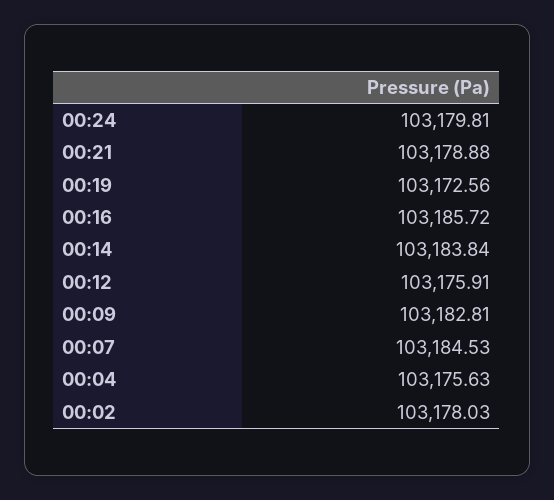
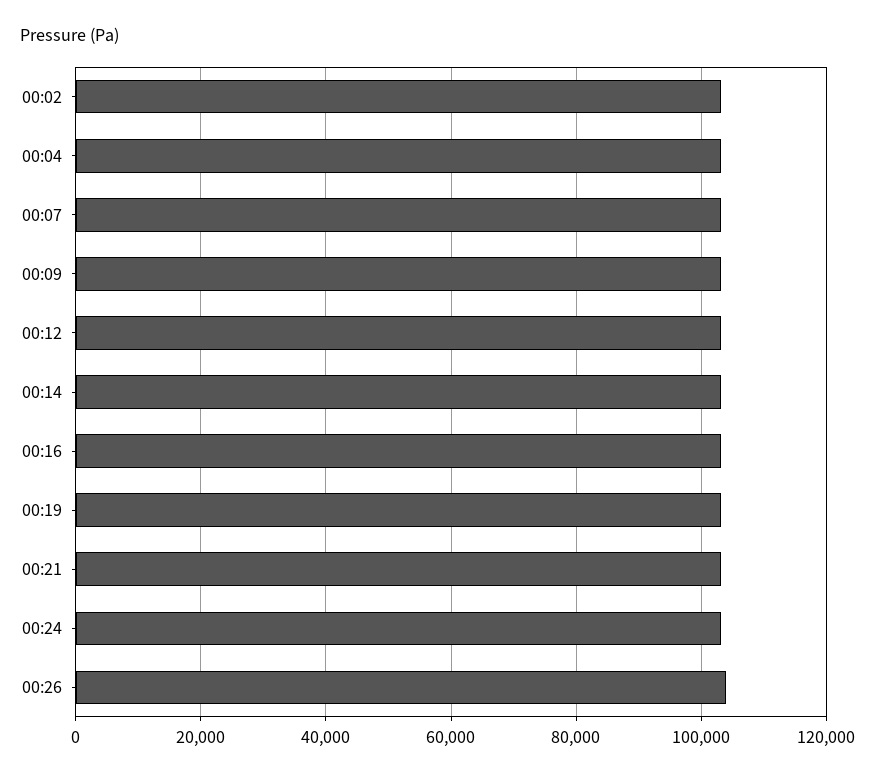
00:26: none -> 104000

